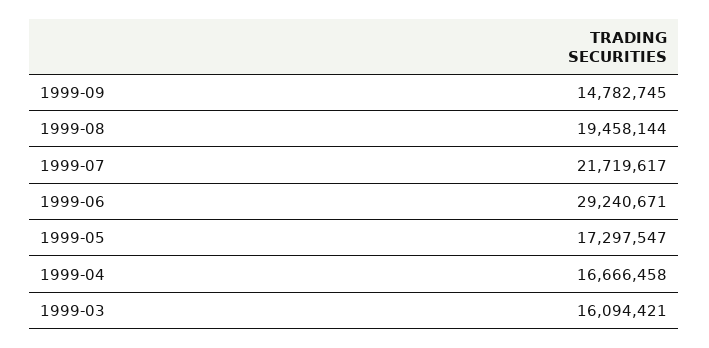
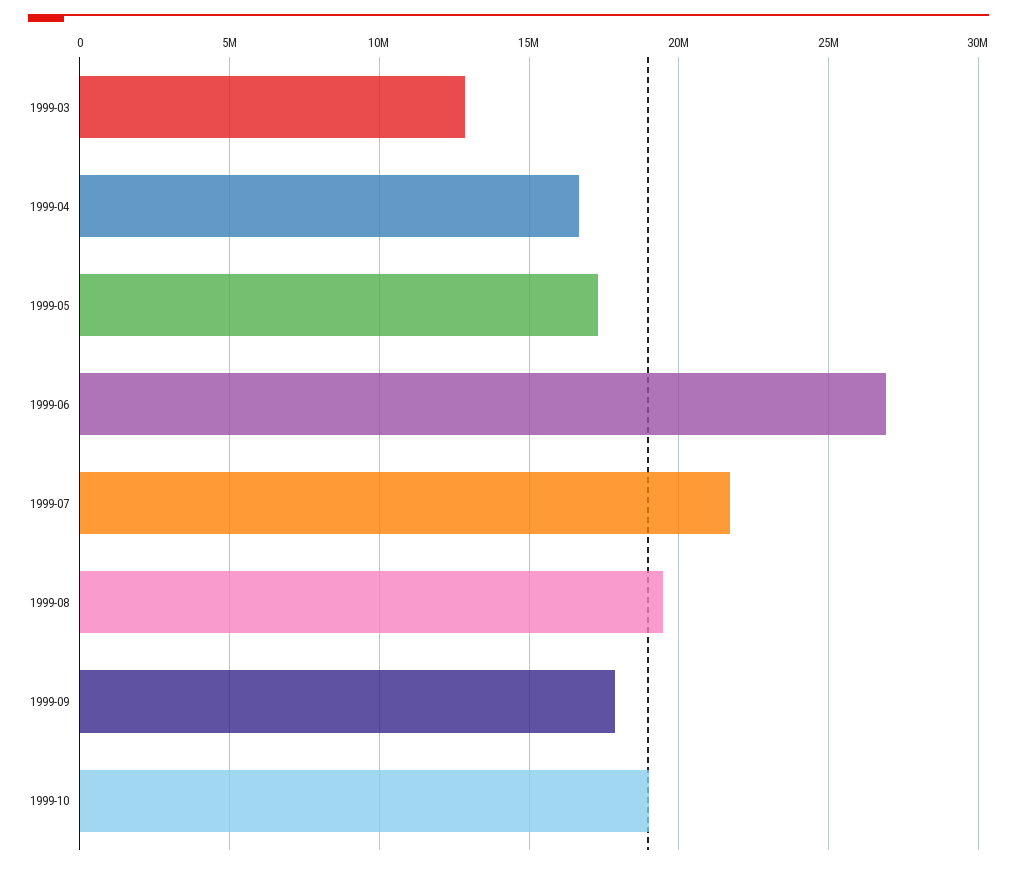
1999-09: 14782745 -> 18000000
1999-06: 29240671 -> 27000000
1999-03: 16094421 -> 13000000
1999-10: none -> 19000000

